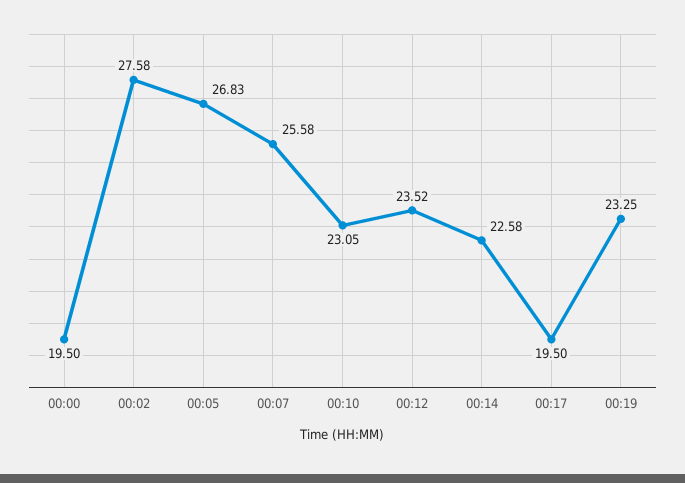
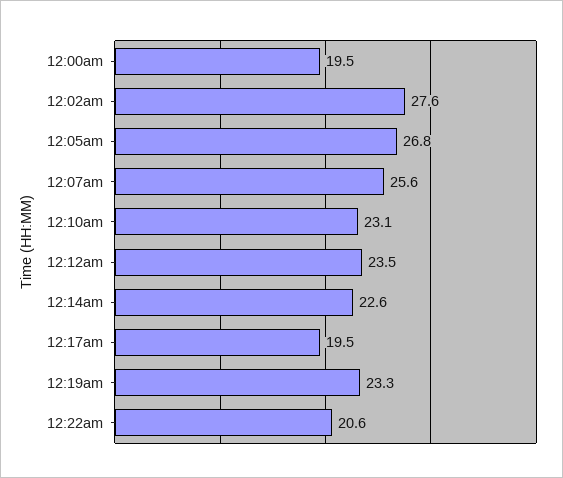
12:22am: none -> 20.6

